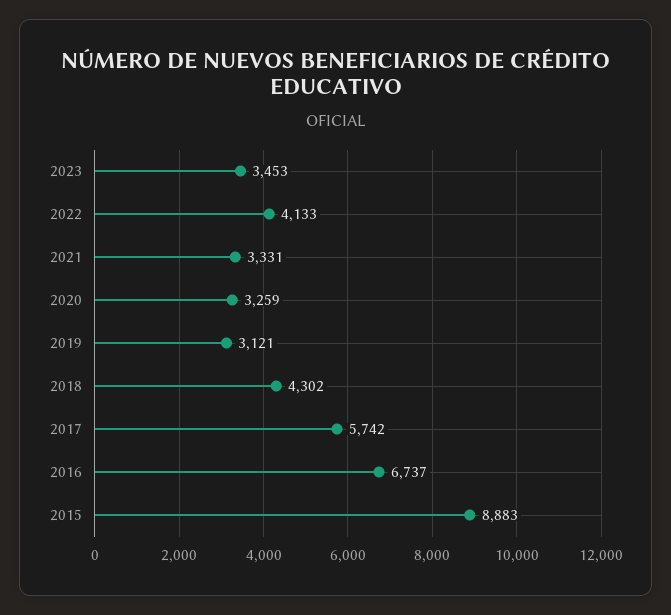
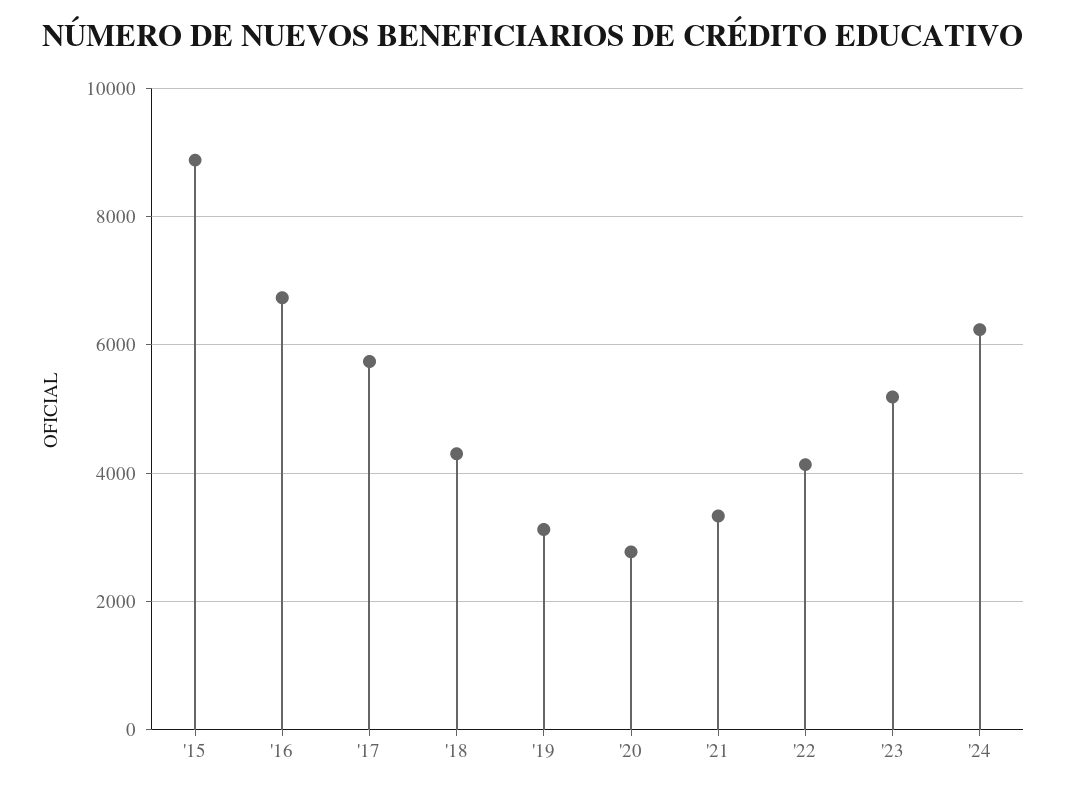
2023: 3453 -> 5200
2020: 3259 -> 2800
'24: none -> 6200

